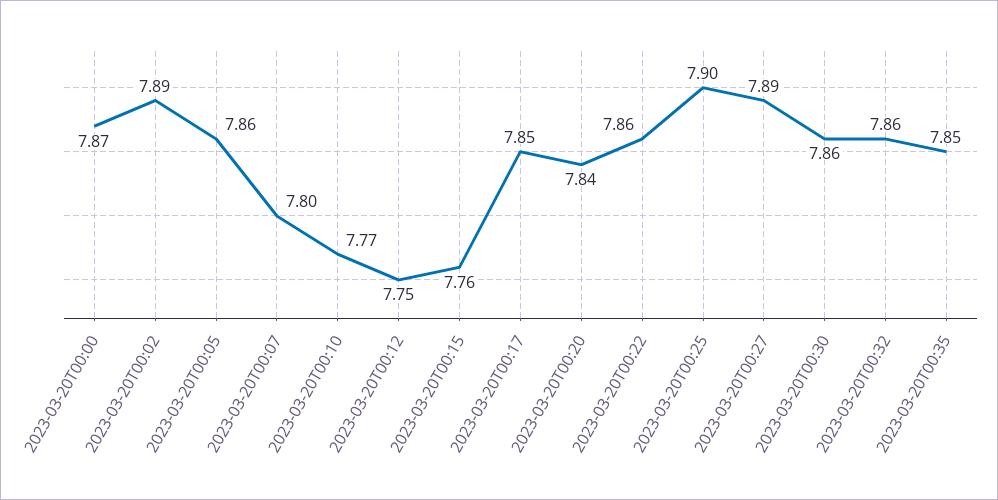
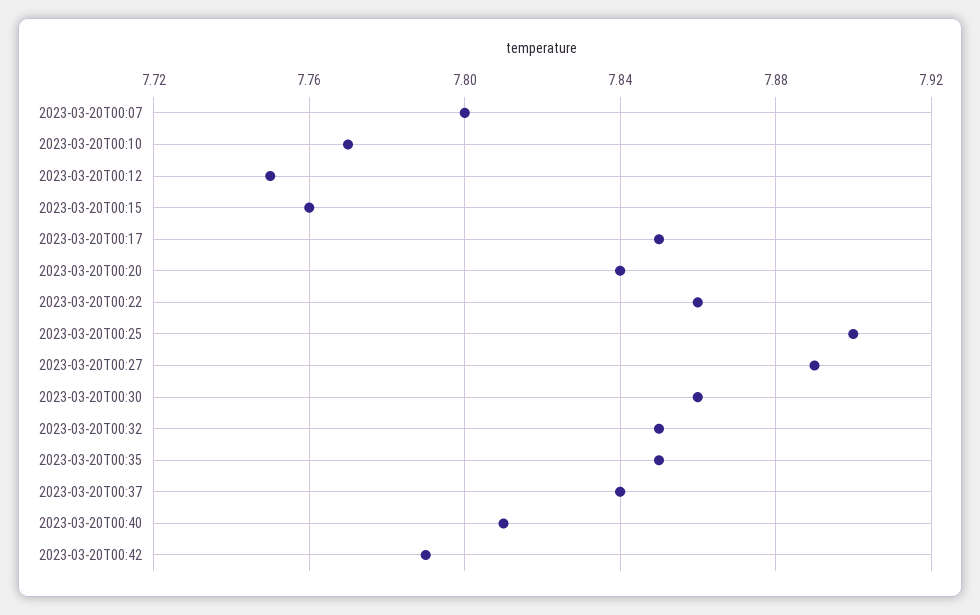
2023-03-20T00:00: 7.87 -> none
2023-03-20T00:02: 7.89 -> none
2023-03-20T00:05: 7.86 -> none
2023-03-20T00:32: 7.86 -> 7.85
2023-03-20T00:37: none -> 7.84
2023-03-20T00:40: none -> 7.81
2023-03-20T00:42: none -> 7.79

